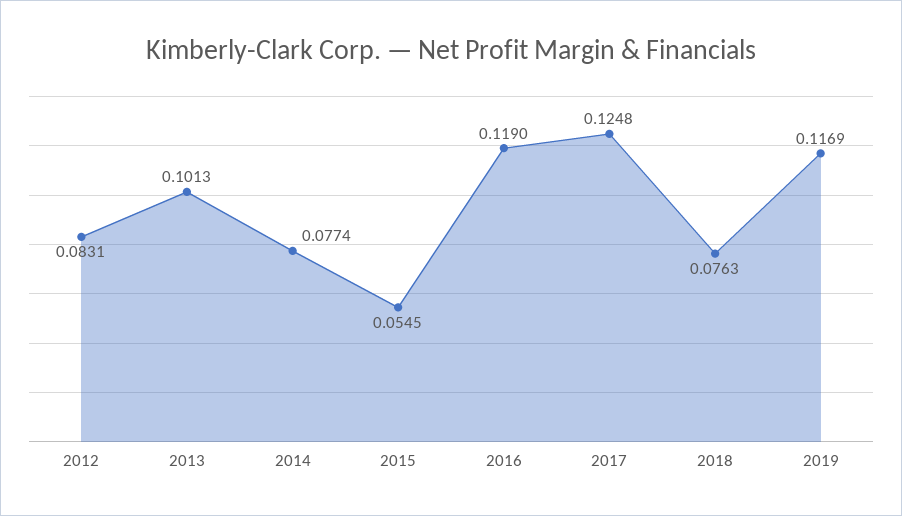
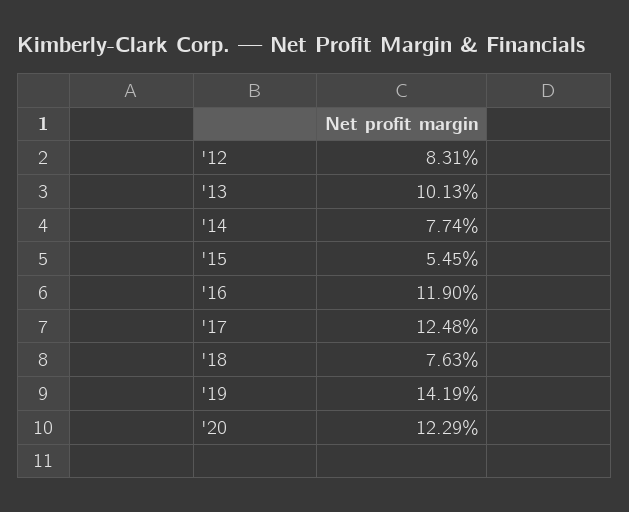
2019: 0.1169 -> 0.1419
'20: none -> 0.1229

